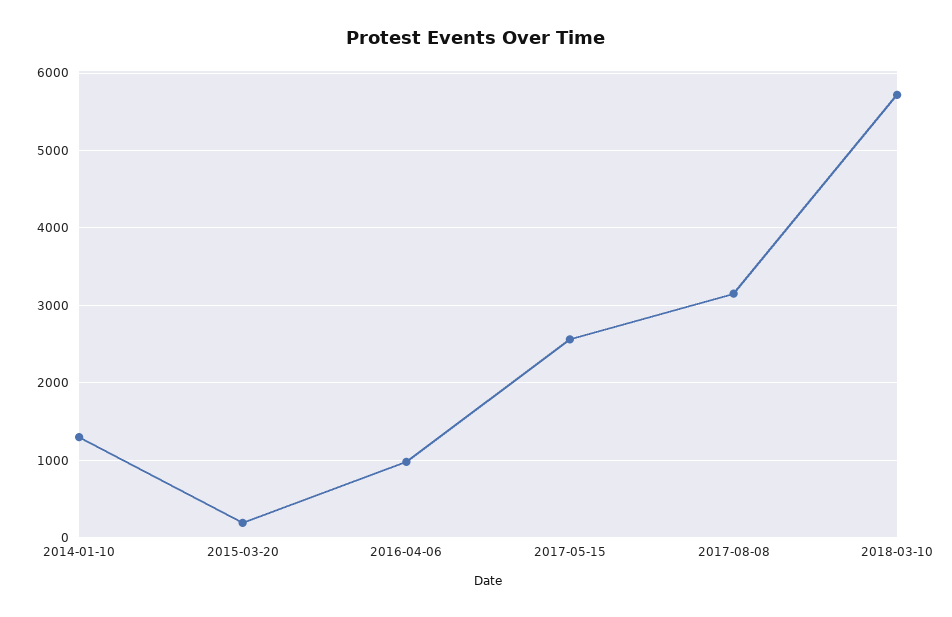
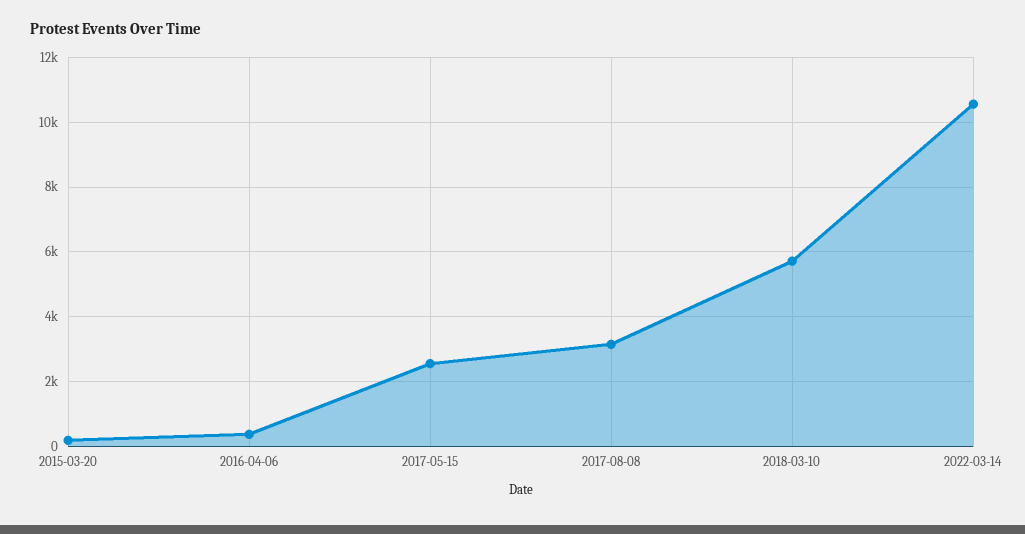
2014-01-10: 1300 -> none
2016-04-06: 1000 -> 400
2022-03-14: none -> 10600

